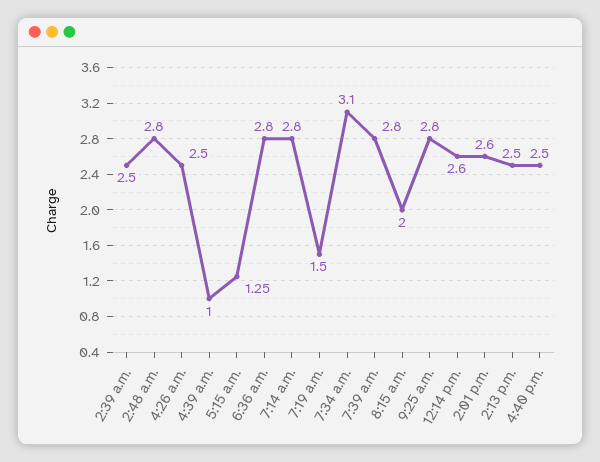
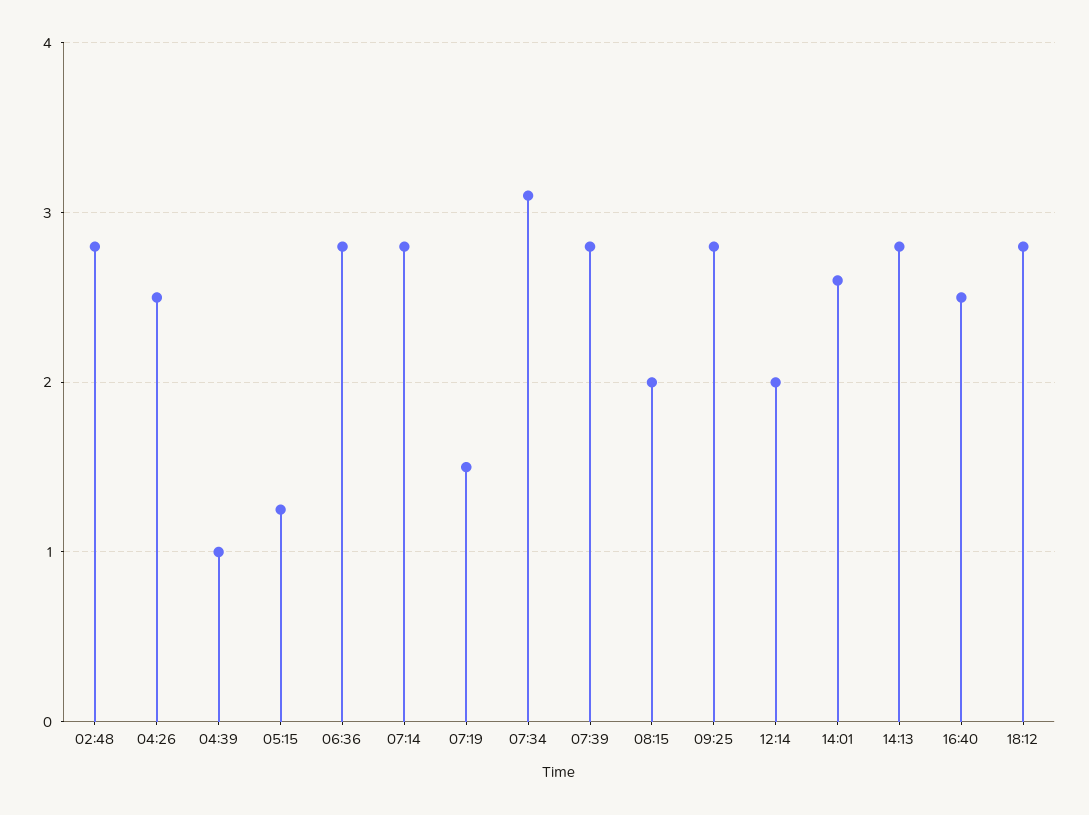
2:39 a.m.: 2.5 -> none
12:14 p.m.: 2.6 -> 2
2:13 p.m.: 2.5 -> 2.8
18:12: none -> 2.8

